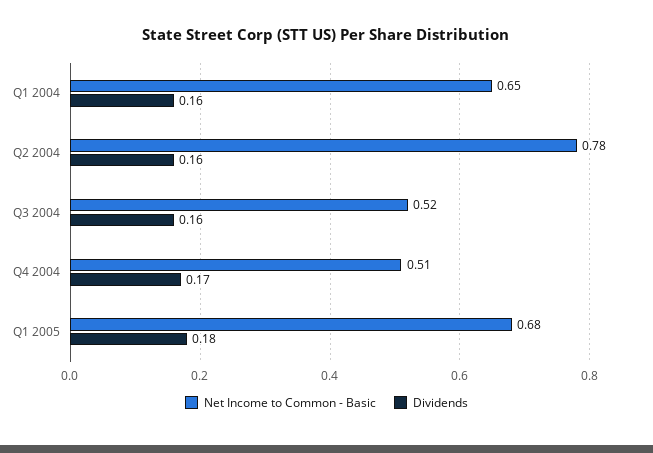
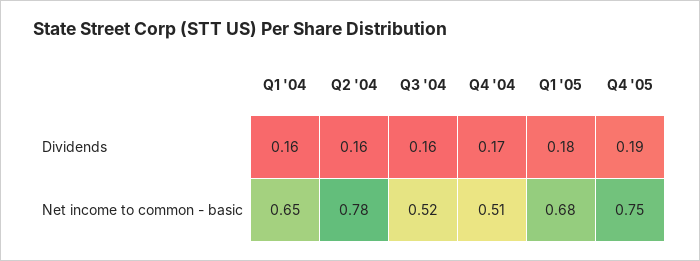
Dividends, Q4 '05: none -> 0.19
Net Income to Common - Basic, Q4 '05: none -> 0.75

